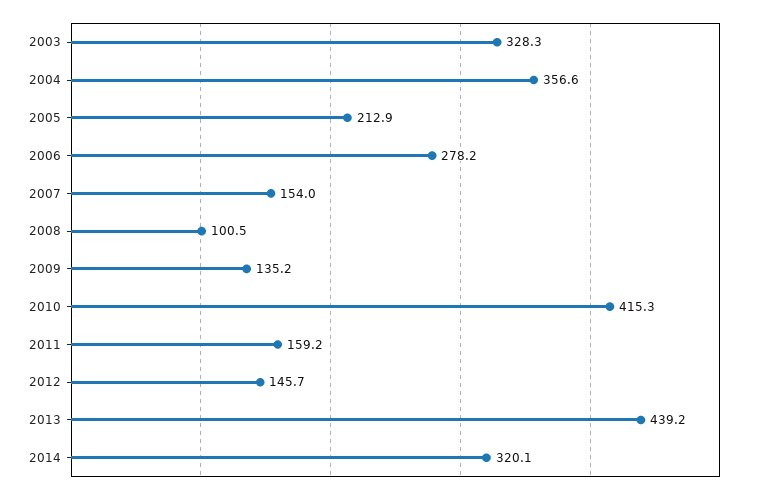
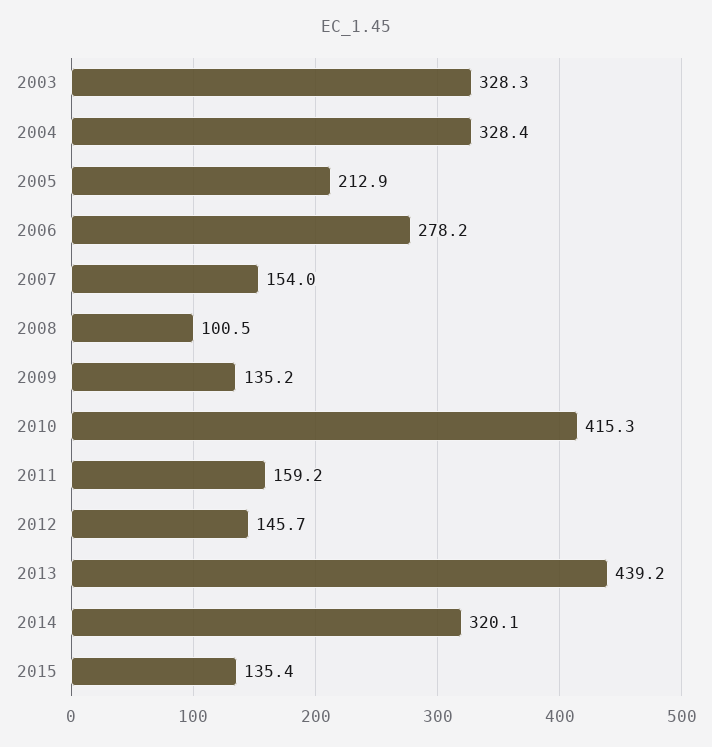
2004: 356.6 -> 328.4
2015: none -> 135.4

